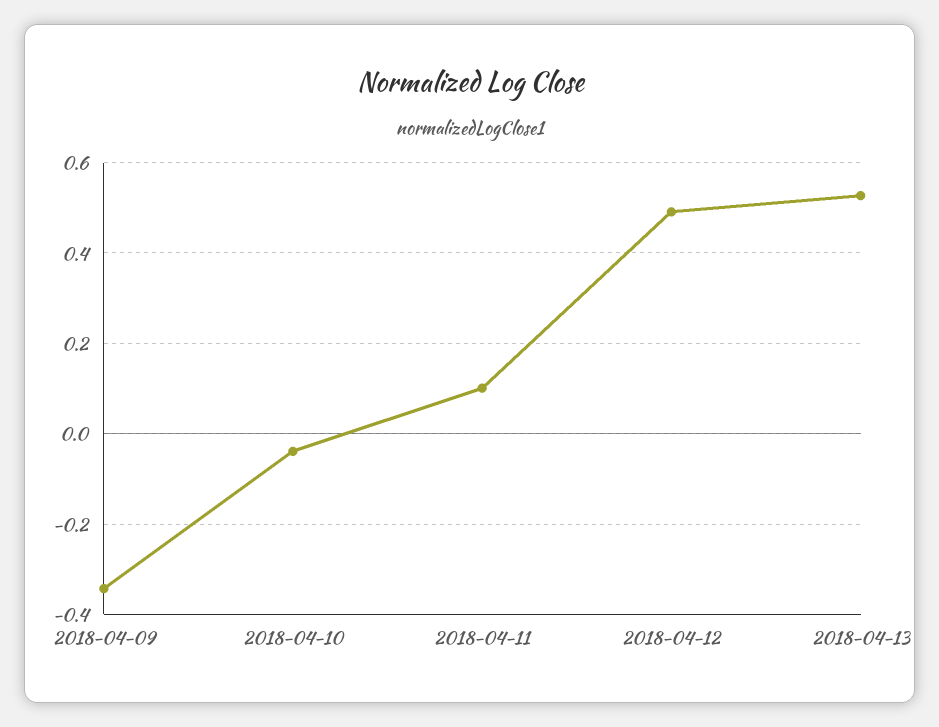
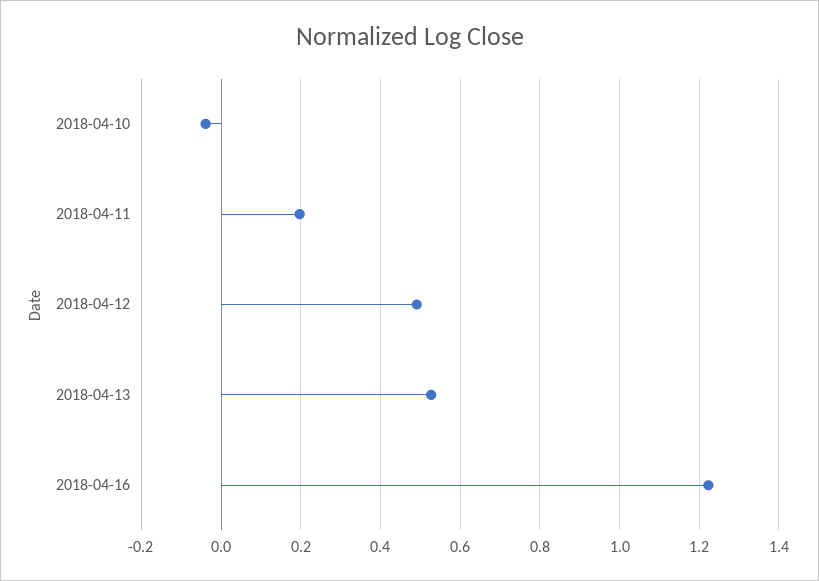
2018-04-09: -0.34 -> none
2018-04-11: 0.1 -> 0.2
2018-04-16: none -> 1.22

